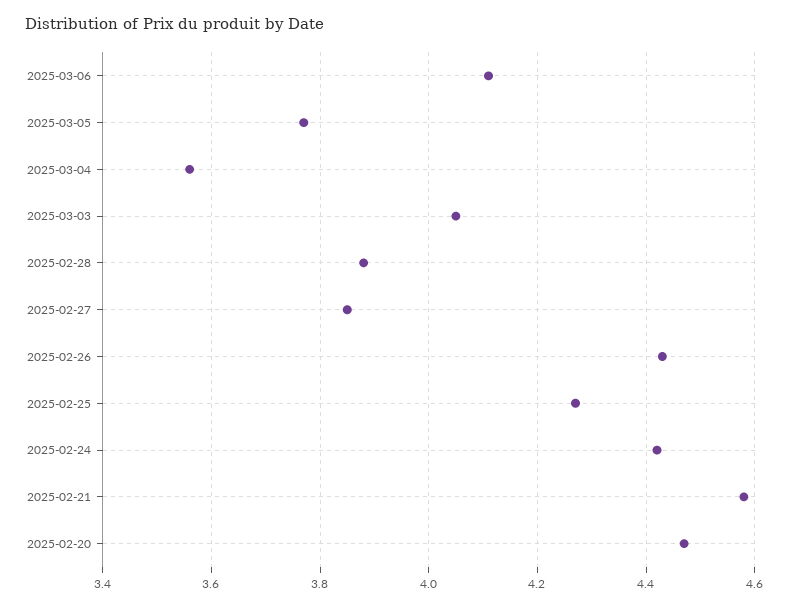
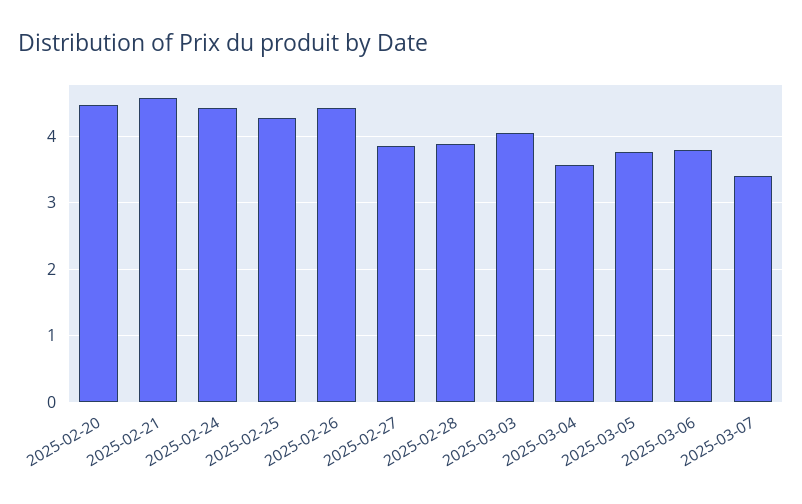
2025-03-06: 4.1 -> 3.8
2025-03-07: none -> 3.4

